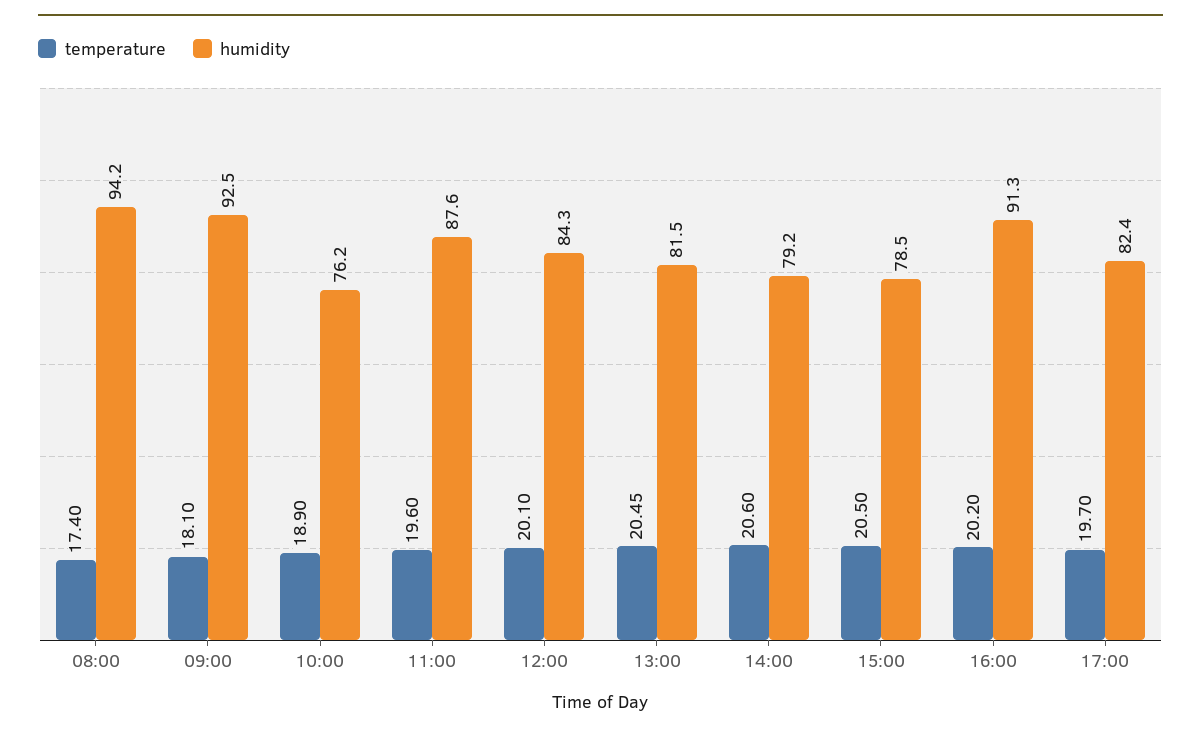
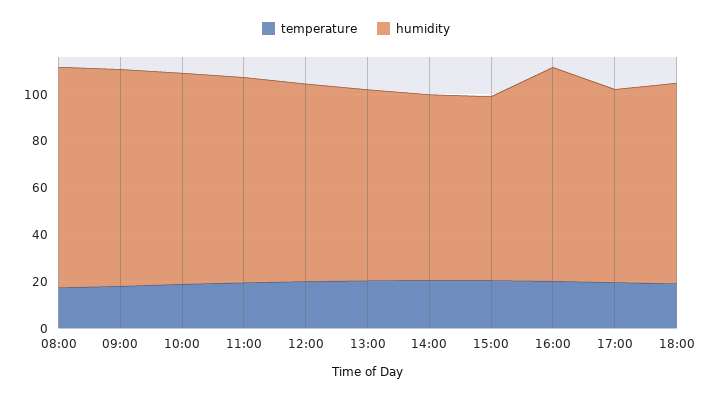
humidity, 10:00: 76.2 -> 90
temperature, 18:00: none -> 20
humidity, 18:00: none -> 85

